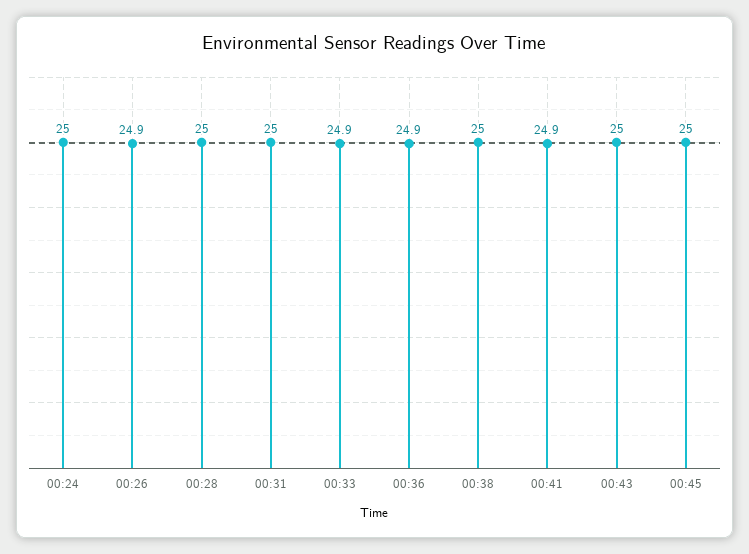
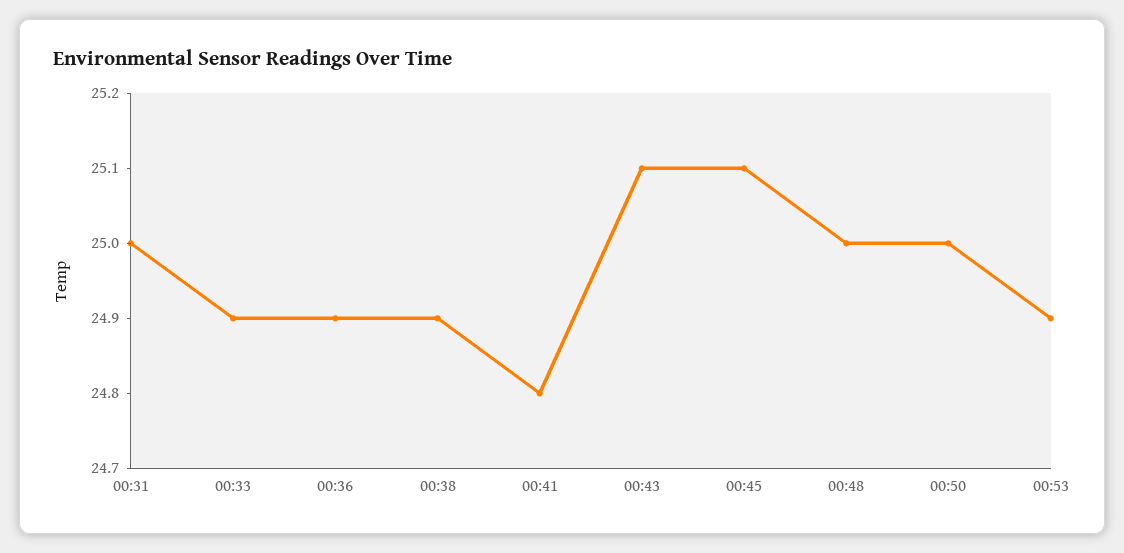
00:24: 25 -> none
00:26: 24.9 -> none
00:28: 25 -> none
00:38: 25 -> 24.9
00:41: 24.9 -> 24.8
00:43: 25 -> 25.1
00:45: 25 -> 25.1
00:48: none -> 25
00:50: none -> 25
00:53: none -> 24.9

